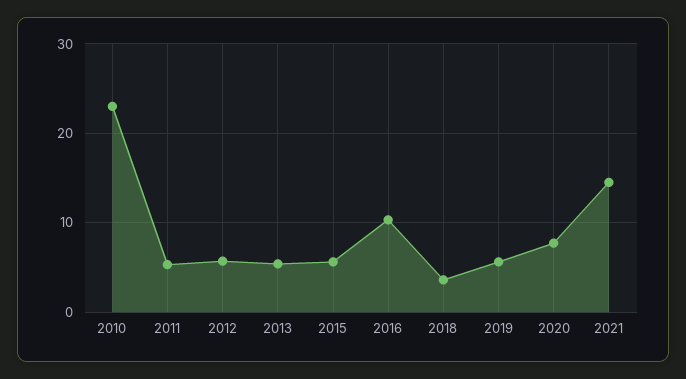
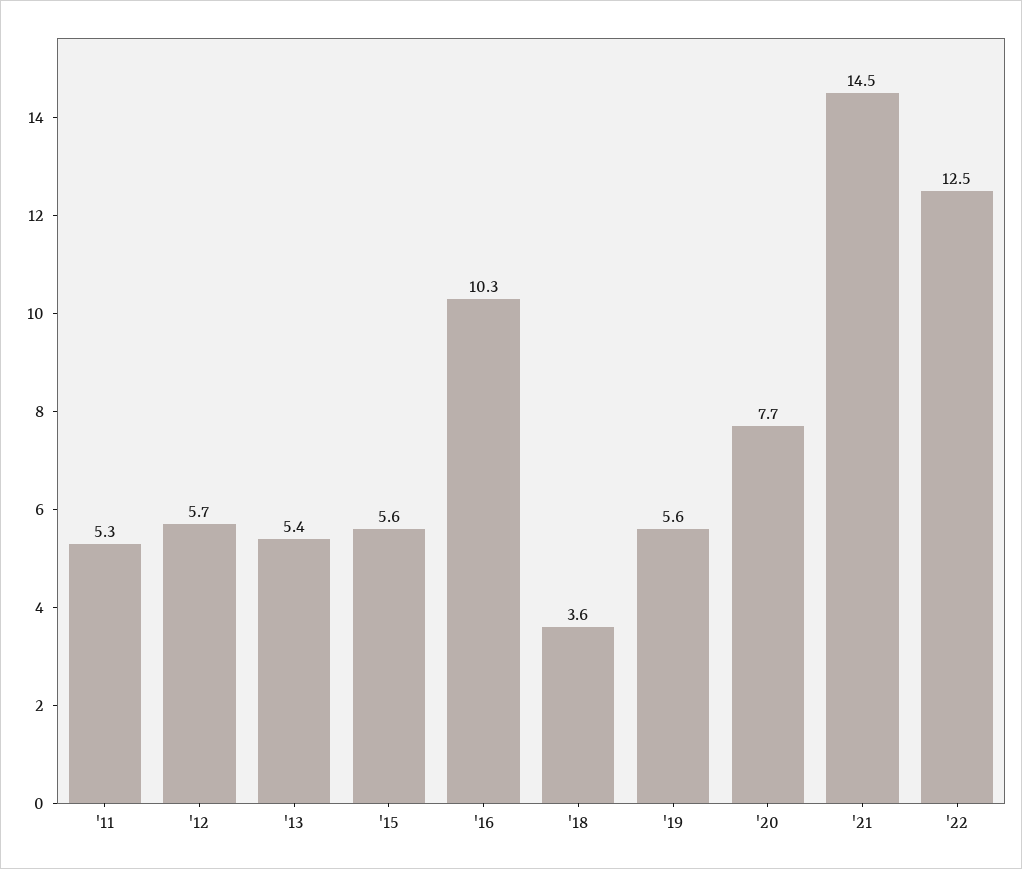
2010: 23 -> none
'22: none -> 12.5

